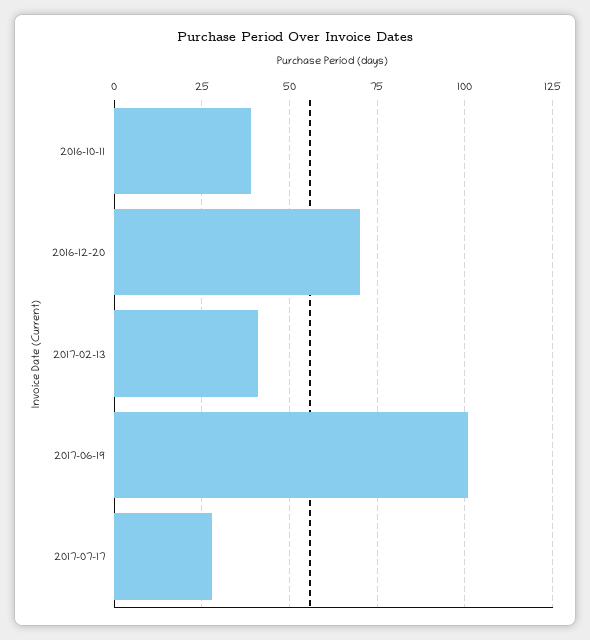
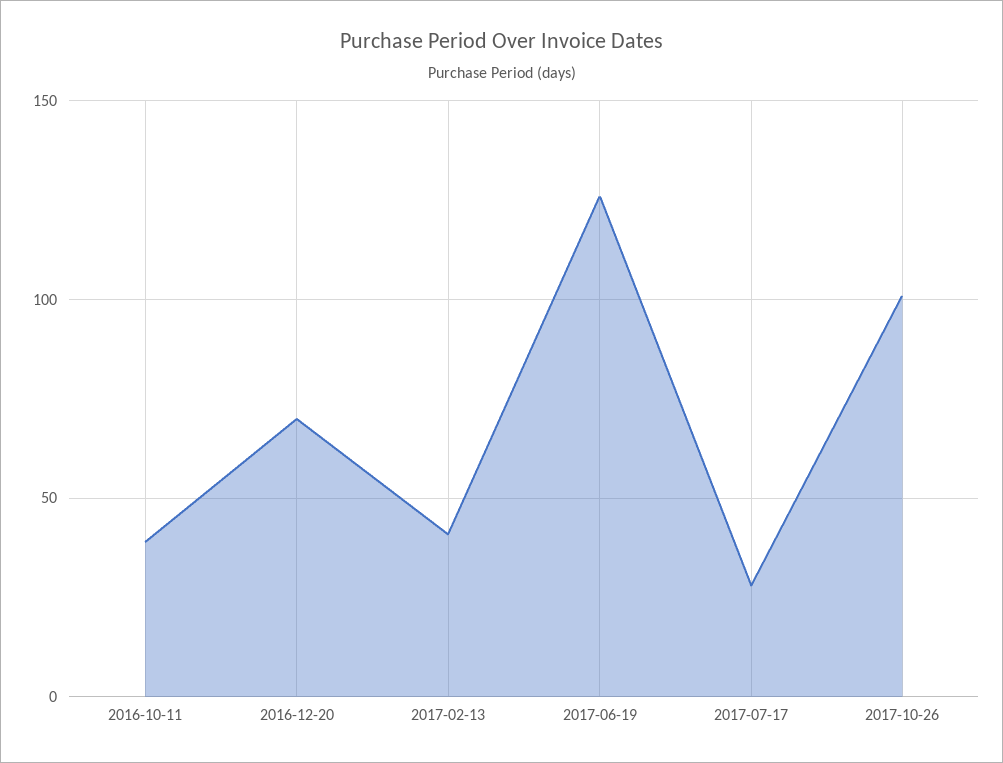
2017-06-19: 100 -> 125
2017-10-26: none -> 100

